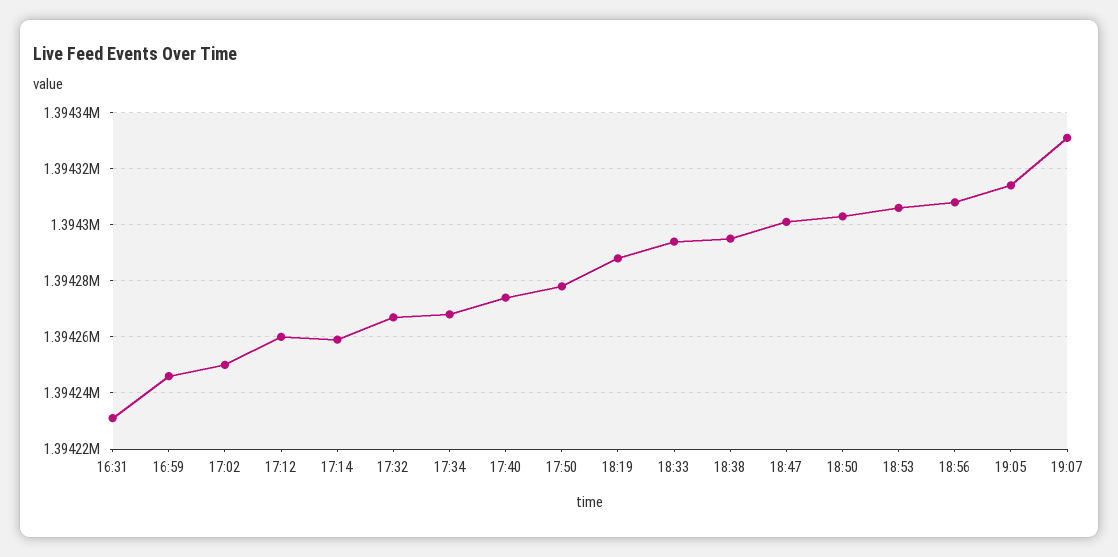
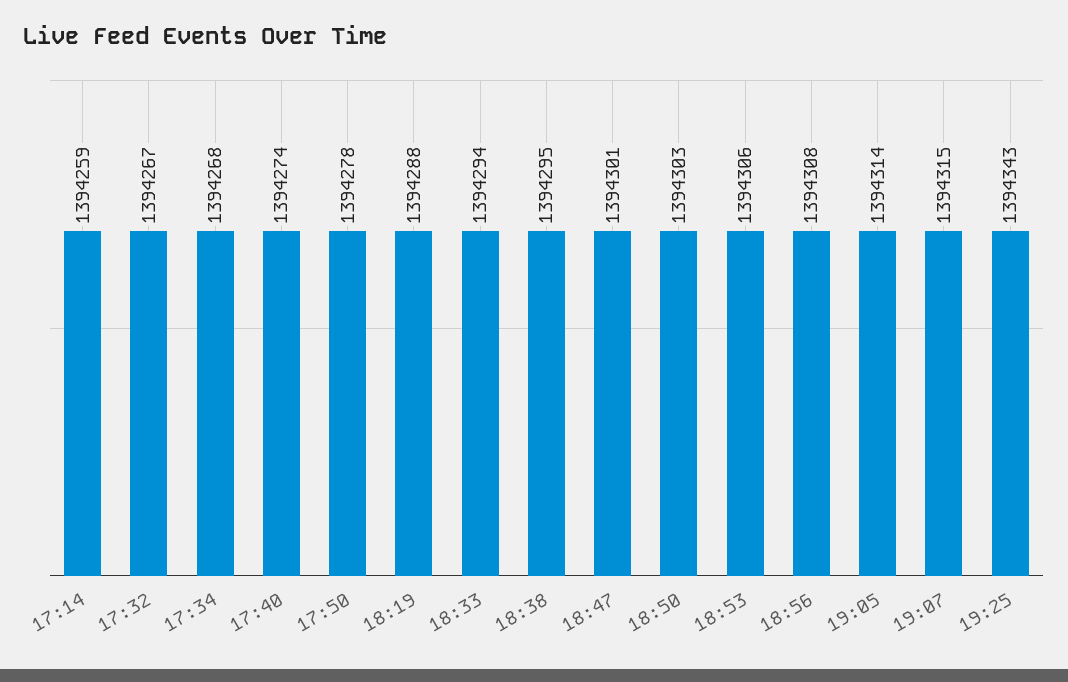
16:31: 1394230 -> none
16:59: 1394245 -> none
17:02: 1394250 -> none
17:12: 1394260 -> none
19:07: 1394330 -> 1394315
19:25: none -> 1394343

